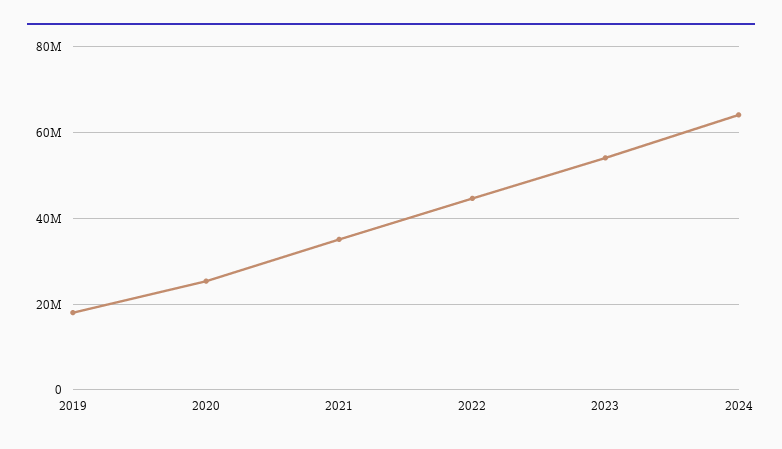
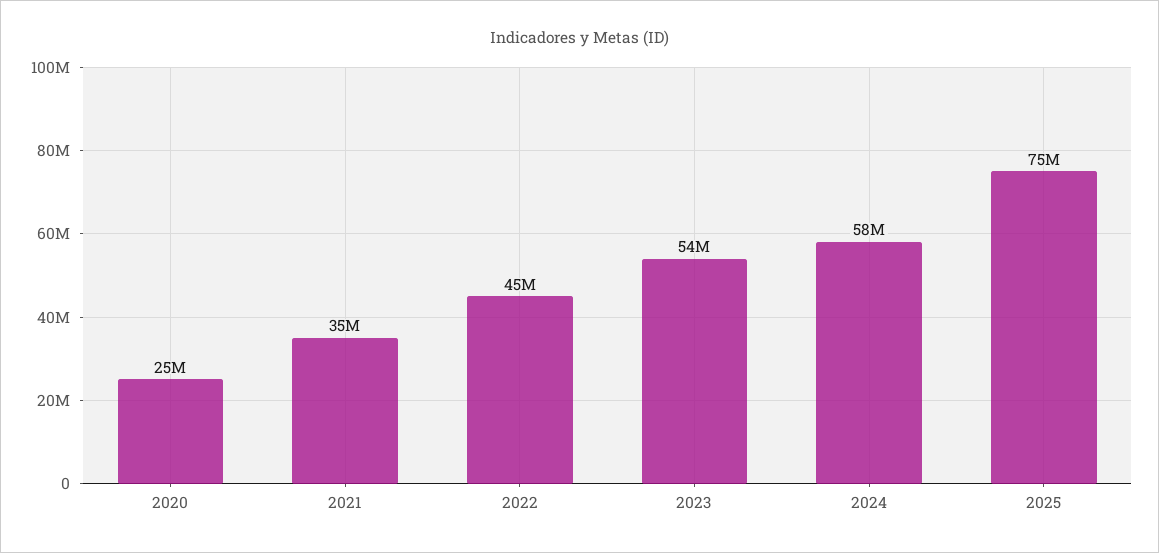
2019: 18000000 -> none
2024: 64000000 -> 58000000
2025: none -> 75000000

